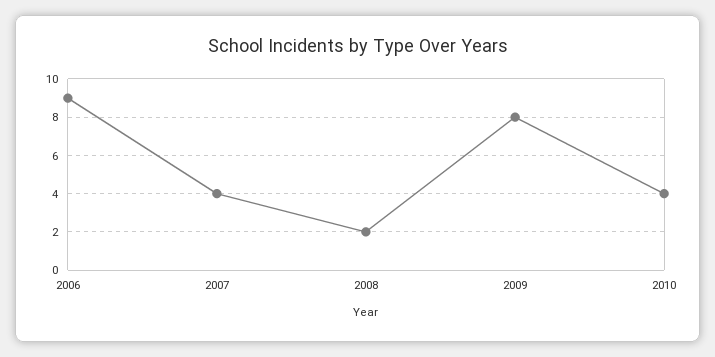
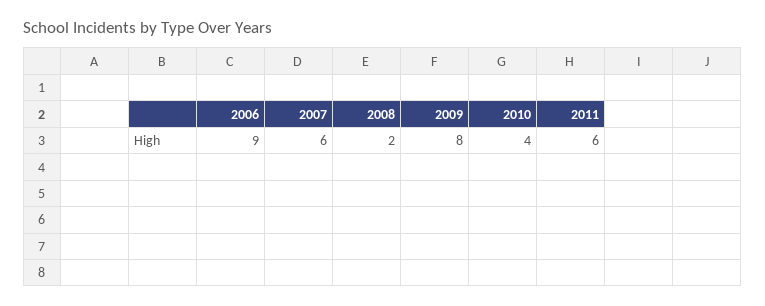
2007: 4 -> 6
2011: none -> 6

